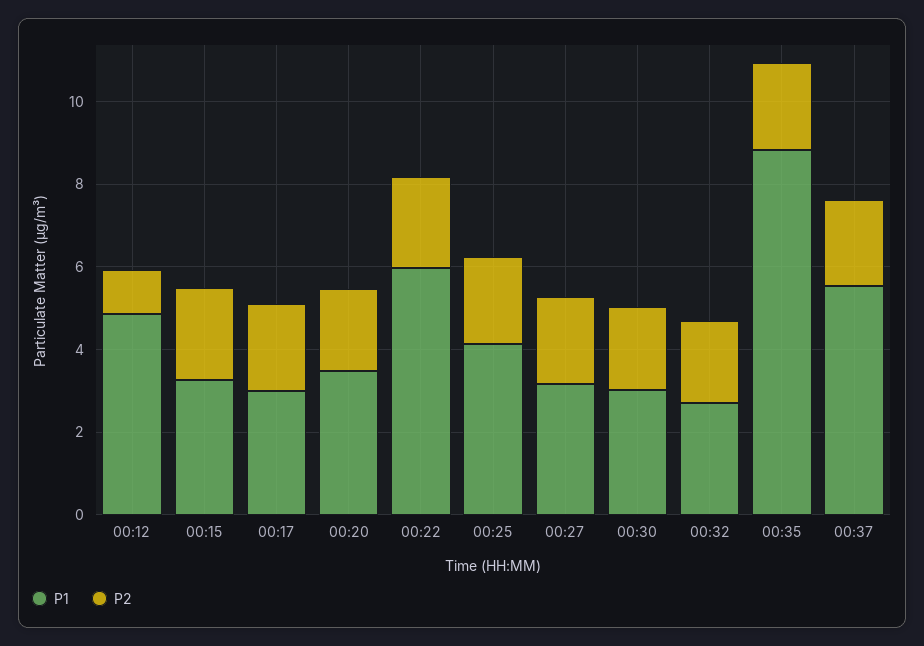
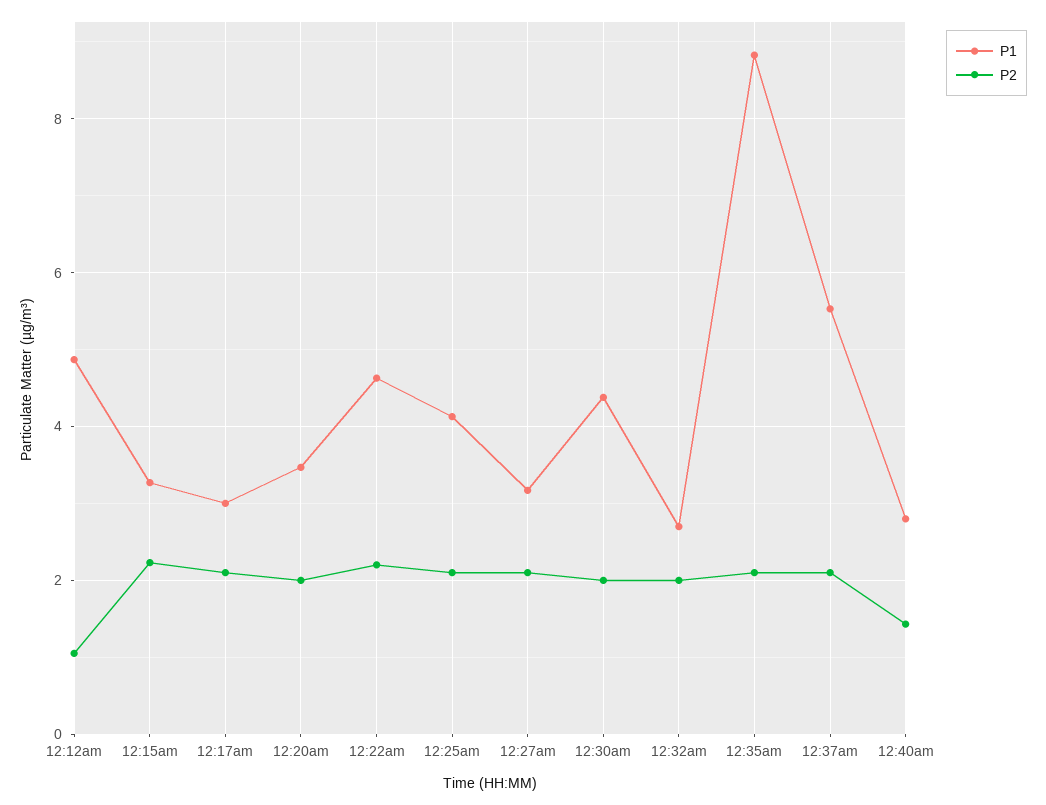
P1, 00:22: 6 -> 4.6
P1, 00:30: 3 -> 4.4
P1, 12:40am: none -> 2.8
P2, 12:40am: none -> 1.4

